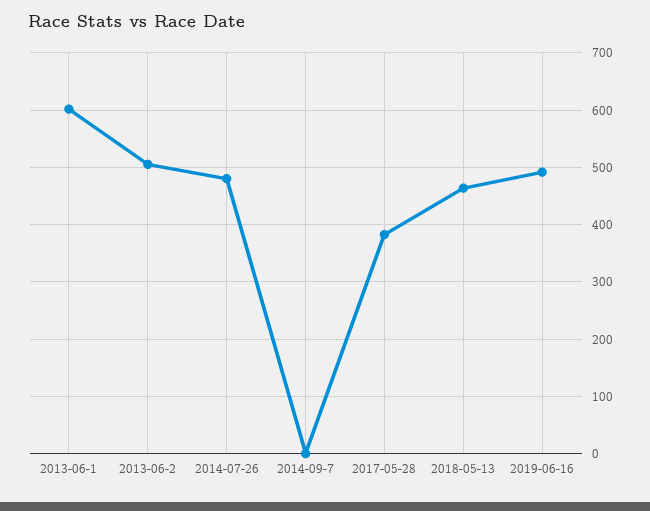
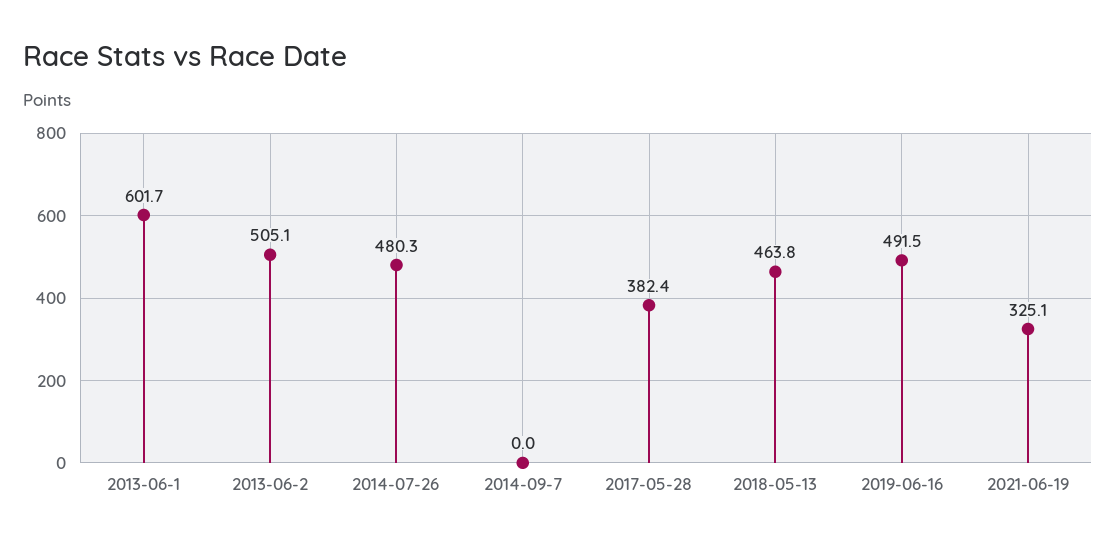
2021-06-19: none -> 325.1

